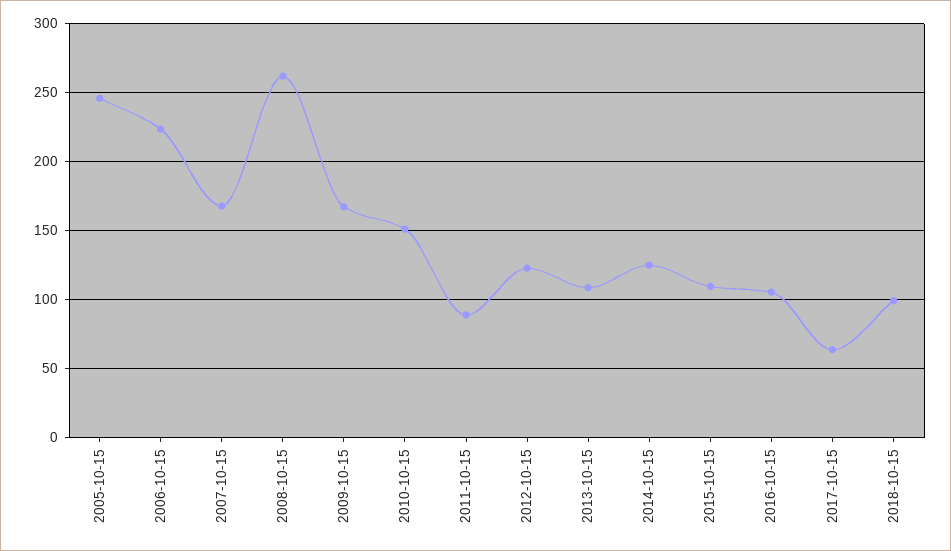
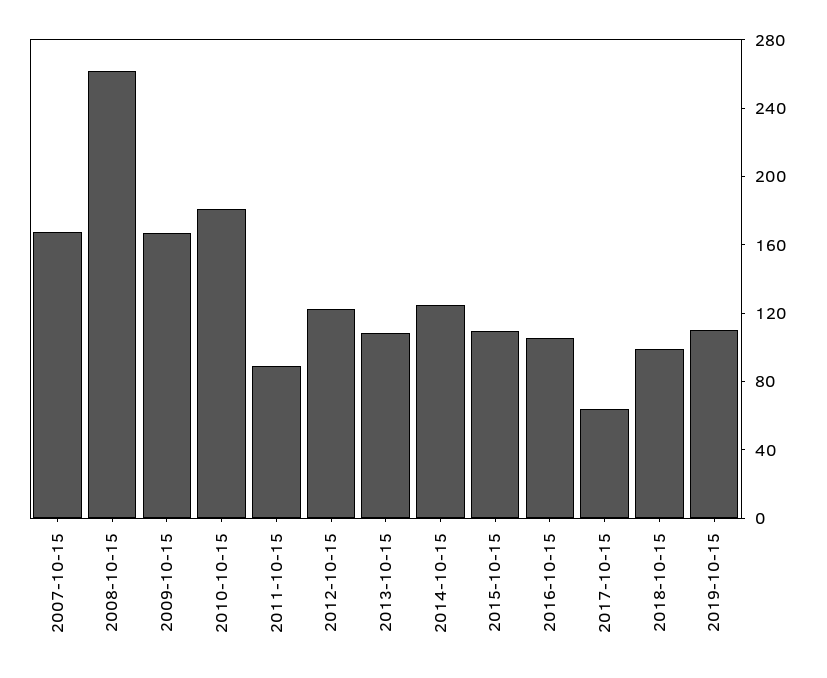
2005-10-15: 245 -> none
2006-10-15: 225 -> none
2010-10-15: 150 -> 180
2019-10-15: none -> 110

